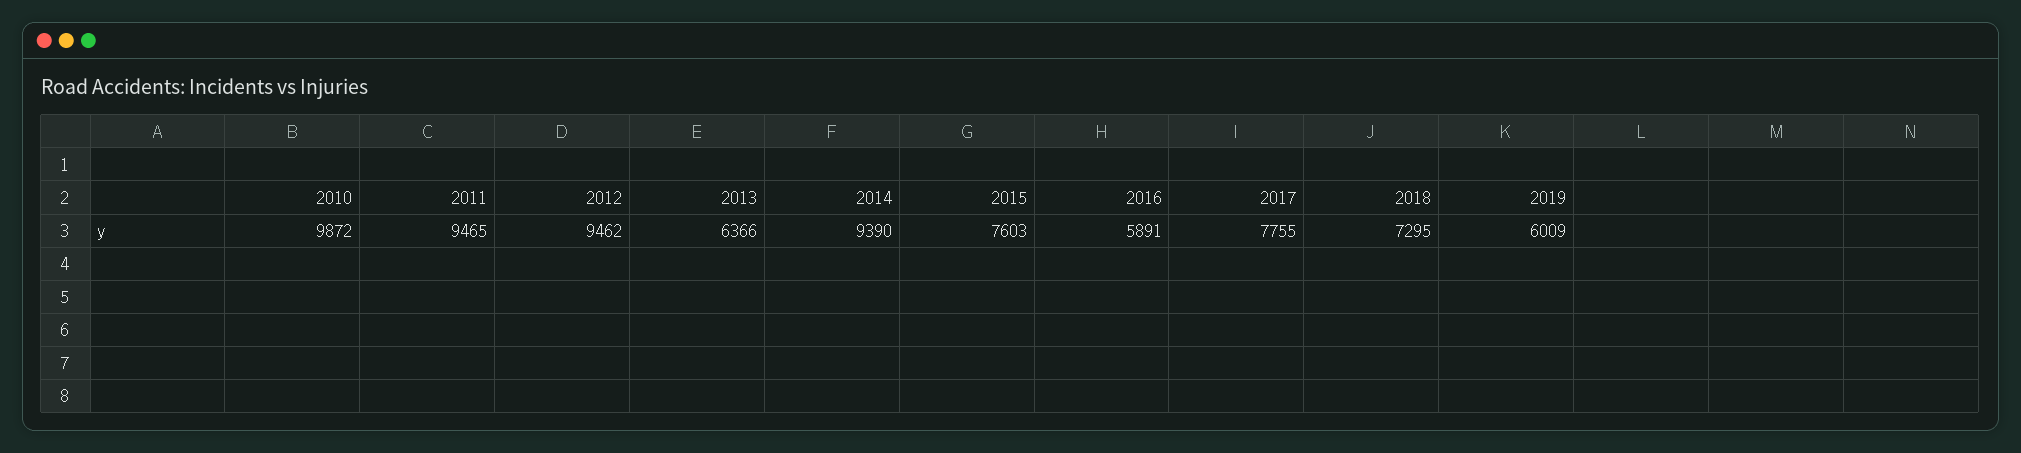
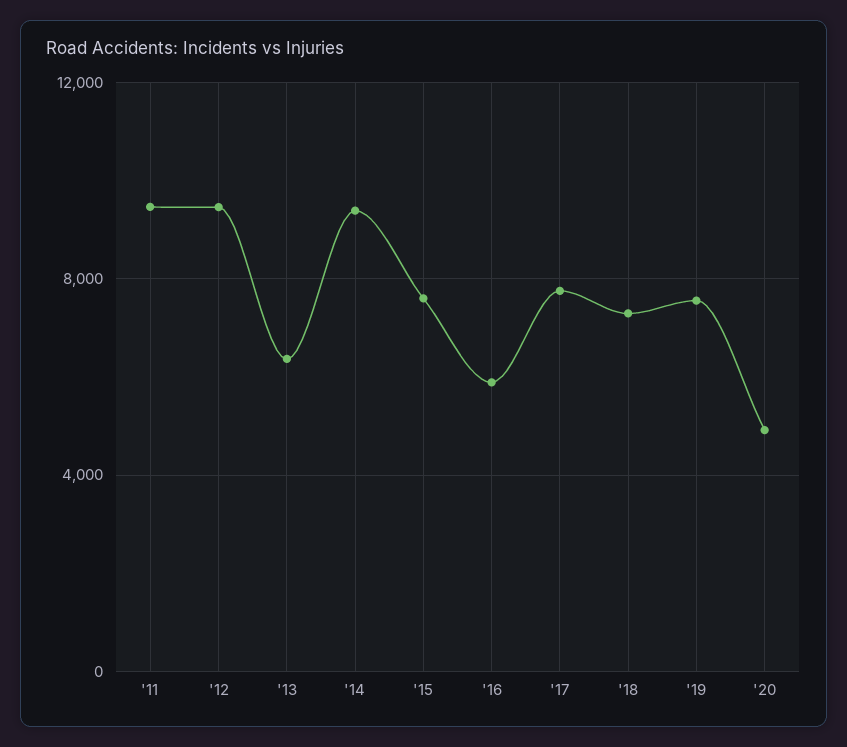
2010: 9872 -> none
2019: 6009 -> 7500
'20: none -> 5000

